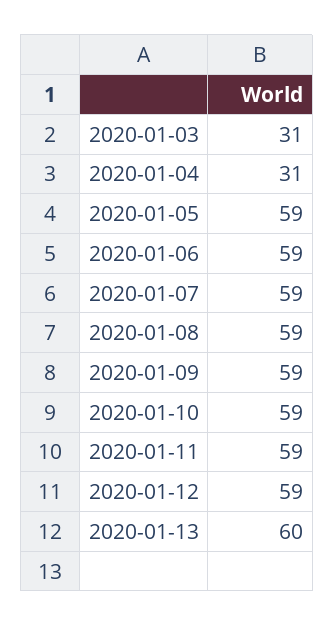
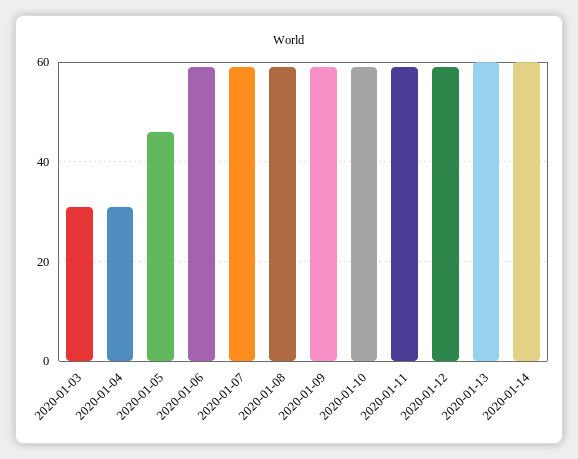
2020-01-05: 59 -> 45
2020-01-14: none -> 60

